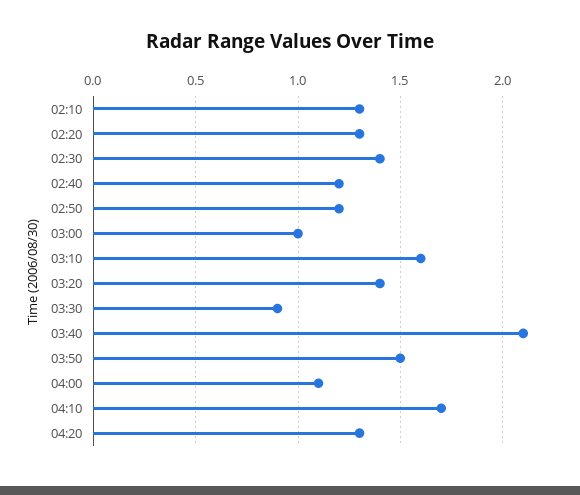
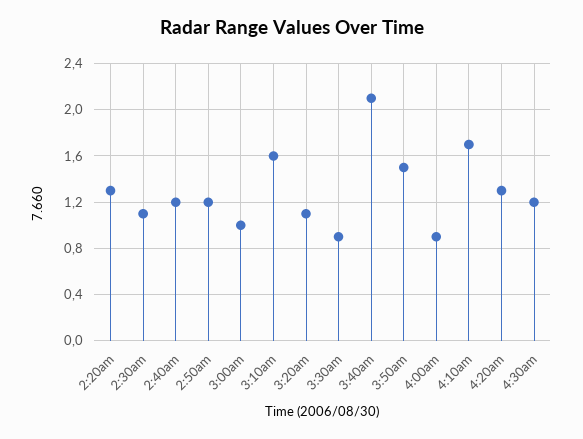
02:10: 1.3 -> none
02:30: 1.4 -> 1.1
03:20: 1.4 -> 1.1
04:00: 1.1 -> 0.9
4:30am: none -> 1.2

